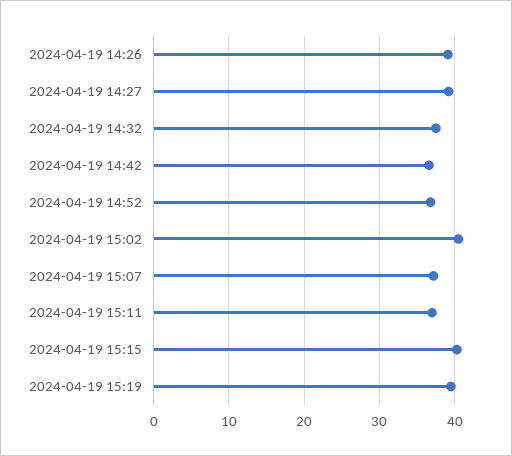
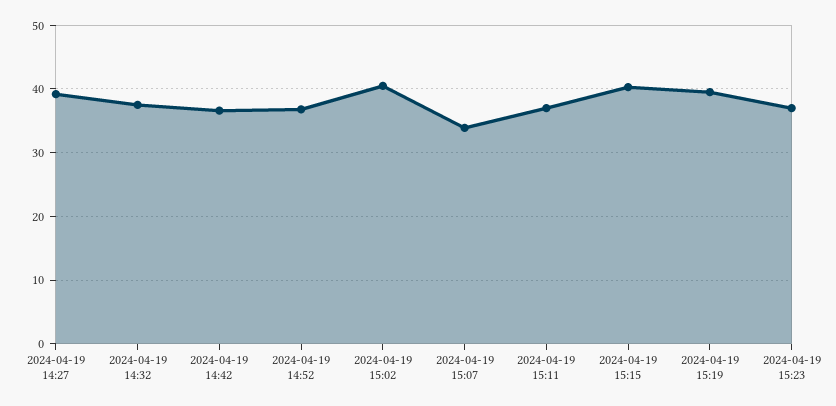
2024-04-19 14:26: 39 -> none
2024-04-19 15:07: 37 -> 34
2024-04-19 15:23: none -> 37

